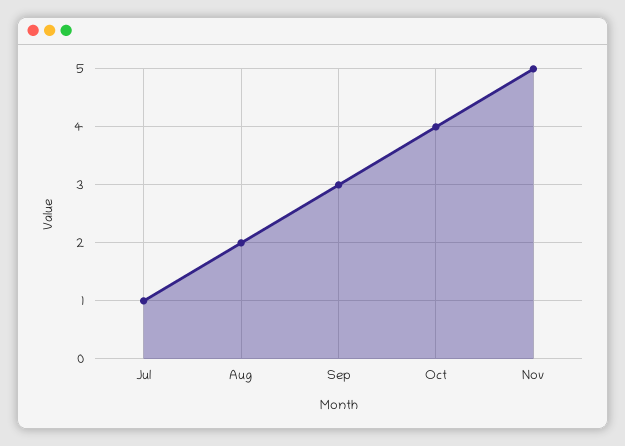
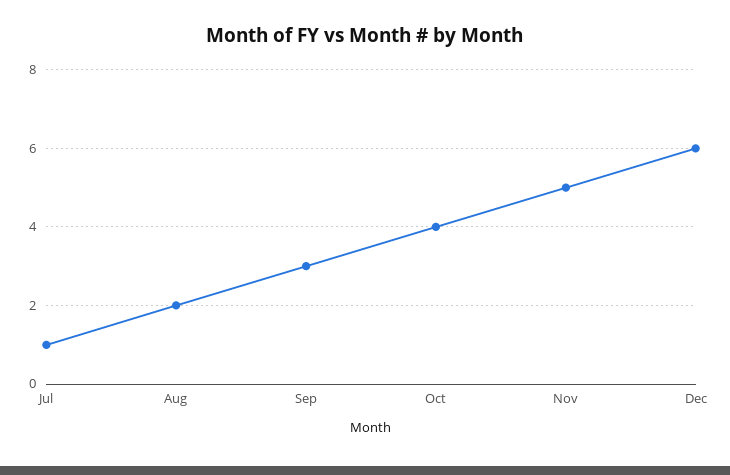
Dec: none -> 6

